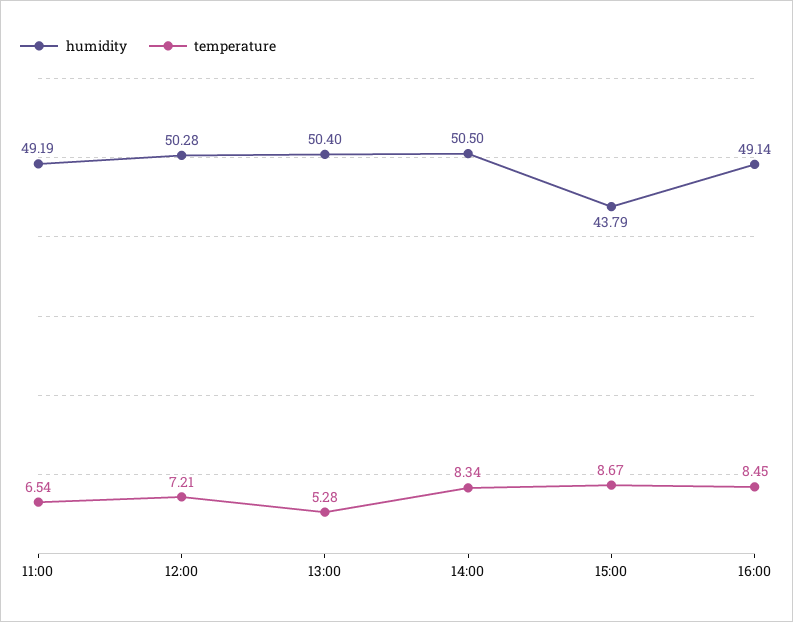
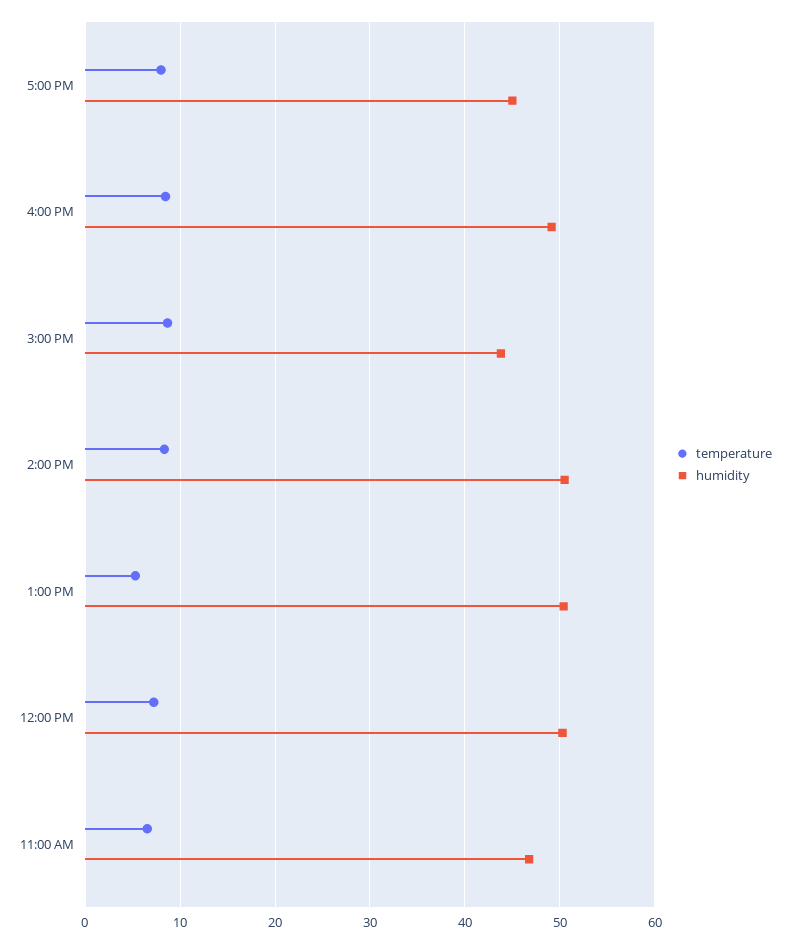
humidity, 11:00: 49.19 -> 47
temperature, 5:00 PM: none -> 8
humidity, 5:00 PM: none -> 45

